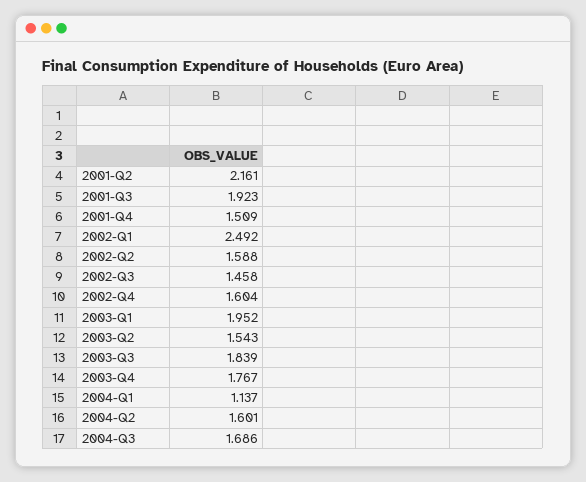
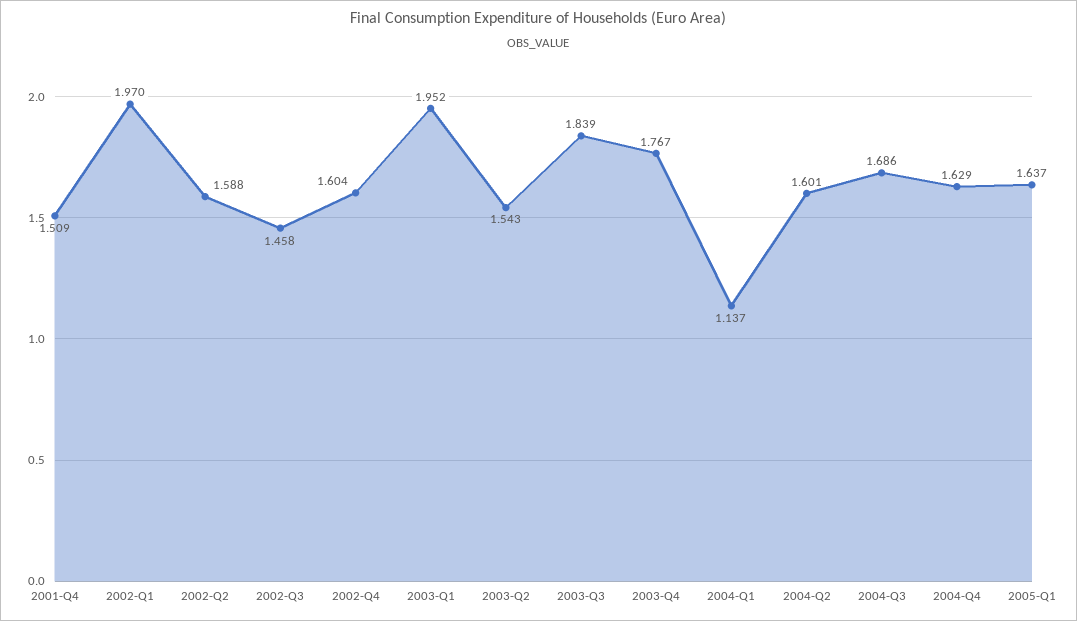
2001-Q2: 2.161 -> none
2001-Q3: 1.923 -> none
2002-Q1: 2.492 -> 1.97
2004-Q4: none -> 1.629
2005-Q1: none -> 1.637

